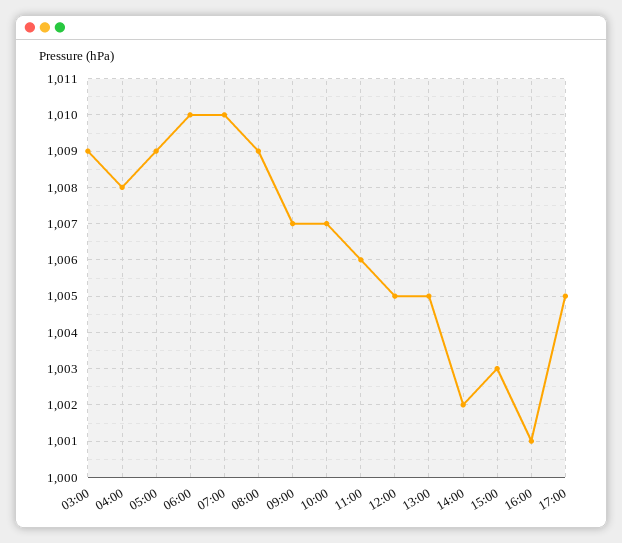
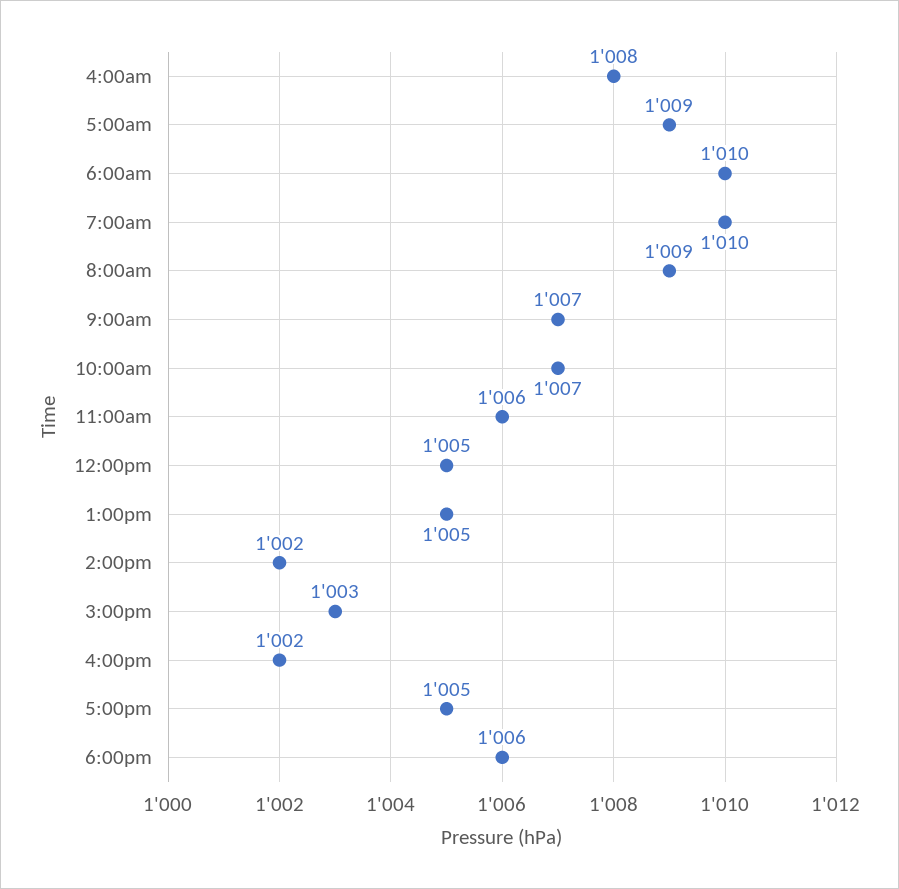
03:00: 1009 -> none
16:00: 1001 -> 1002
6:00pm: none -> 1006

